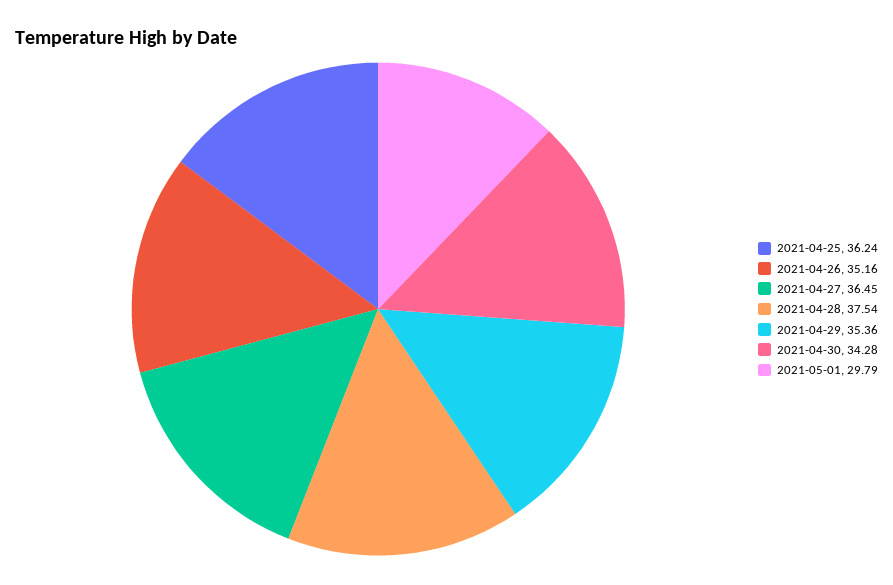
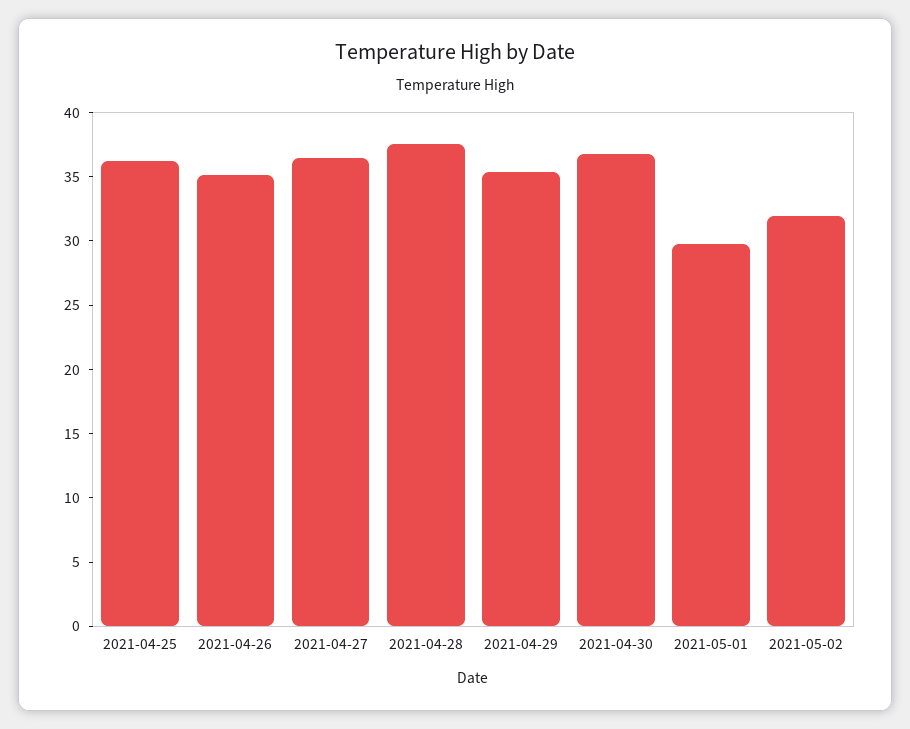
2021-04-30: 34.28 -> 37
2021-05-02: none -> 32

